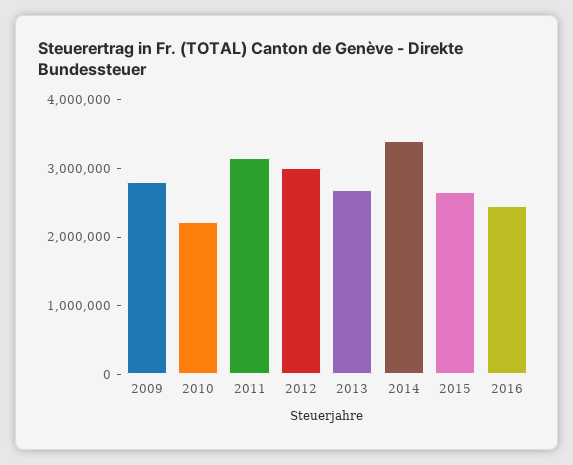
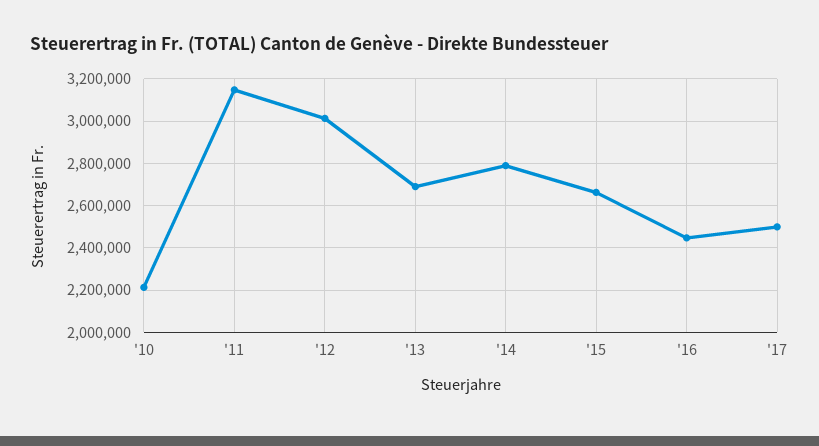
2009: 2800000 -> none
2014: 3400000 -> 2800000
'17: none -> 2500000

